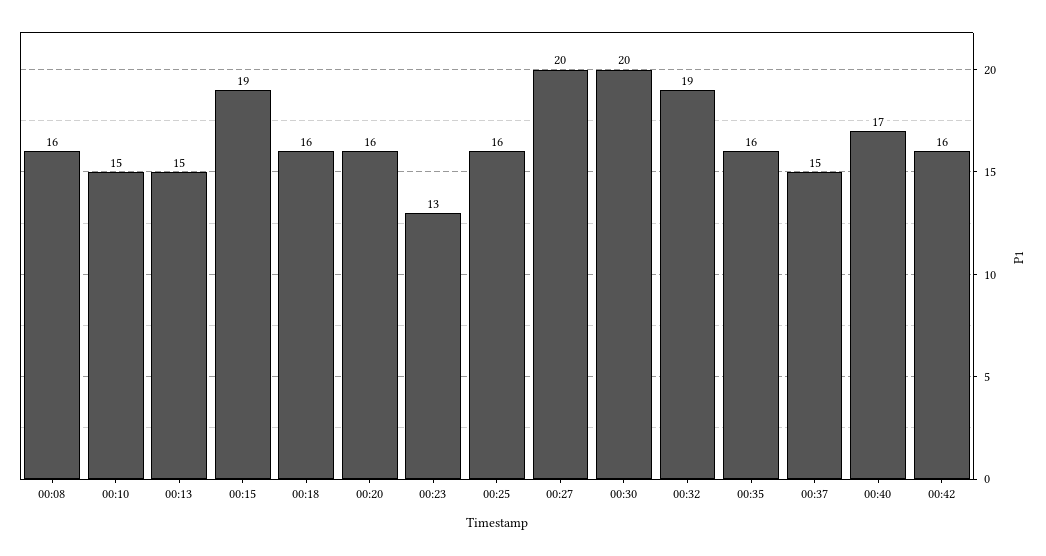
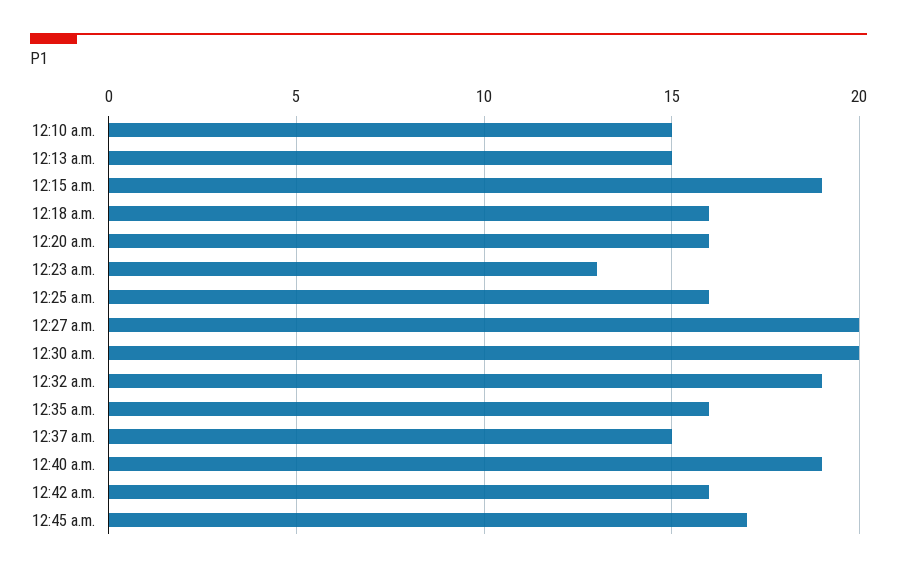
00:08: 16 -> none
00:40: 17 -> 19
12:45 a.m.: none -> 17

